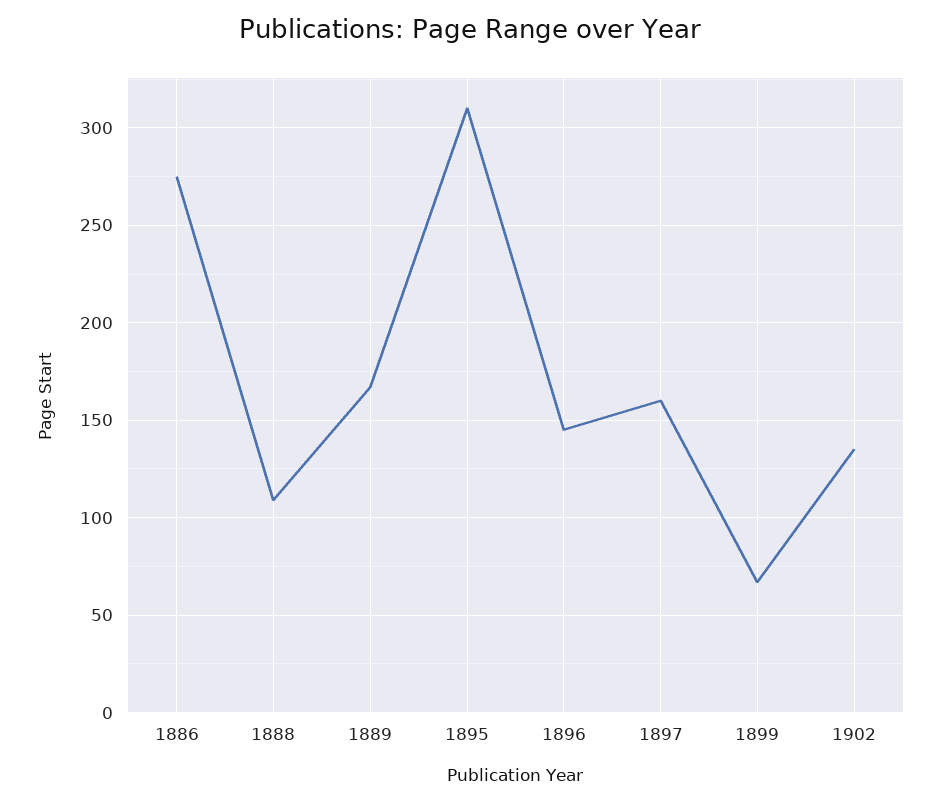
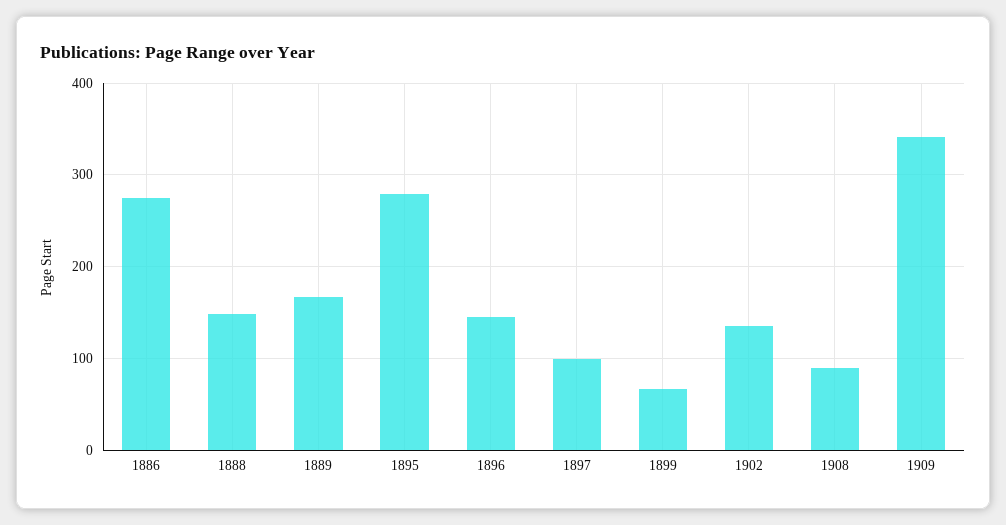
1888: 110 -> 150
1895: 310 -> 280
1897: 160 -> 100
1908: none -> 90
1909: none -> 340

